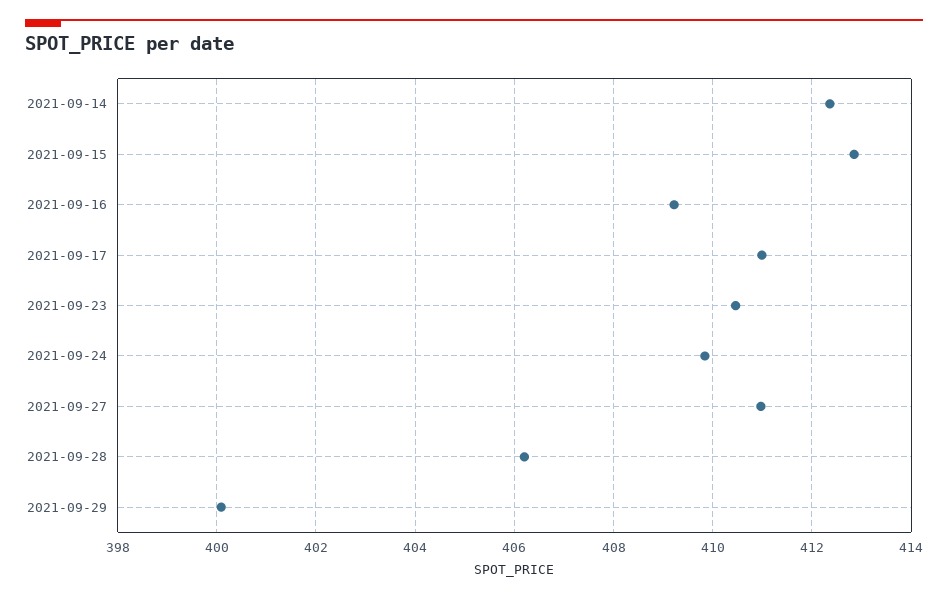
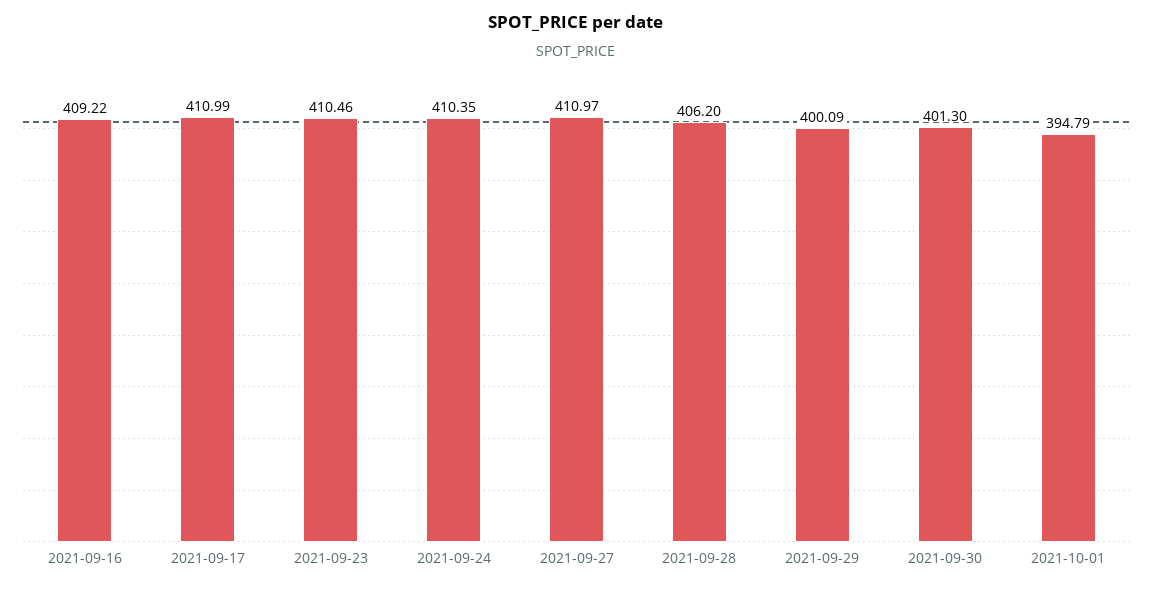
2021-09-14: 412.4 -> none
2021-09-15: 412.8 -> none
2021-09-24: 409.8 -> 410.35
2021-09-30: none -> 401.3
2021-10-01: none -> 394.79

